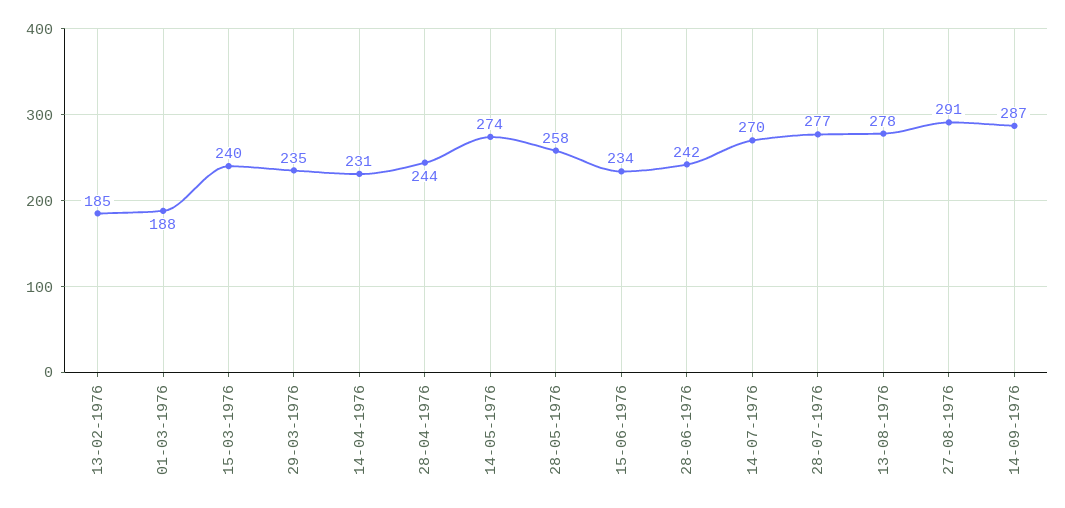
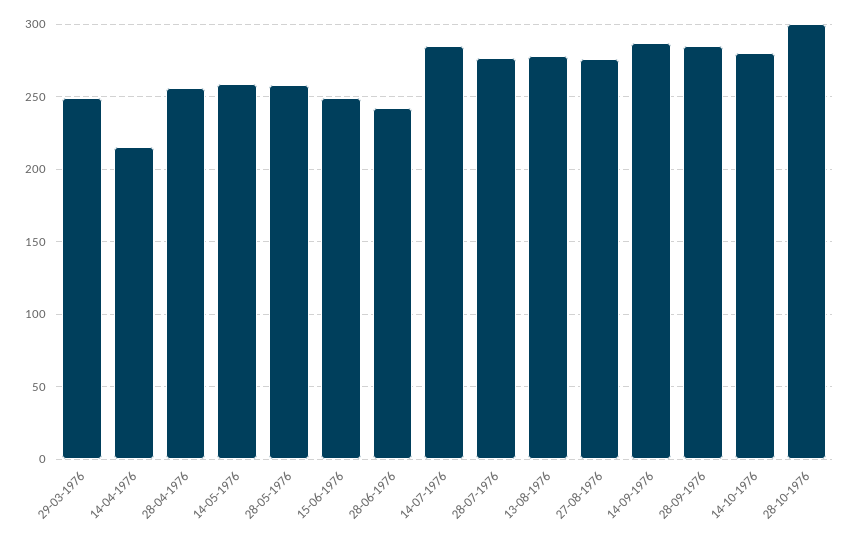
13-02-1976: 185 -> none
01-03-1976: 188 -> none
15-03-1976: 240 -> none
29-03-1976: 235 -> 250
14-04-1976: 231 -> 215
28-04-1976: 244 -> 255
14-05-1976: 274 -> 260
15-06-1976: 234 -> 250
14-07-1976: 270 -> 285
27-08-1976: 291 -> 275
28-09-1976: none -> 285
14-10-1976: none -> 280
28-10-1976: none -> 300

